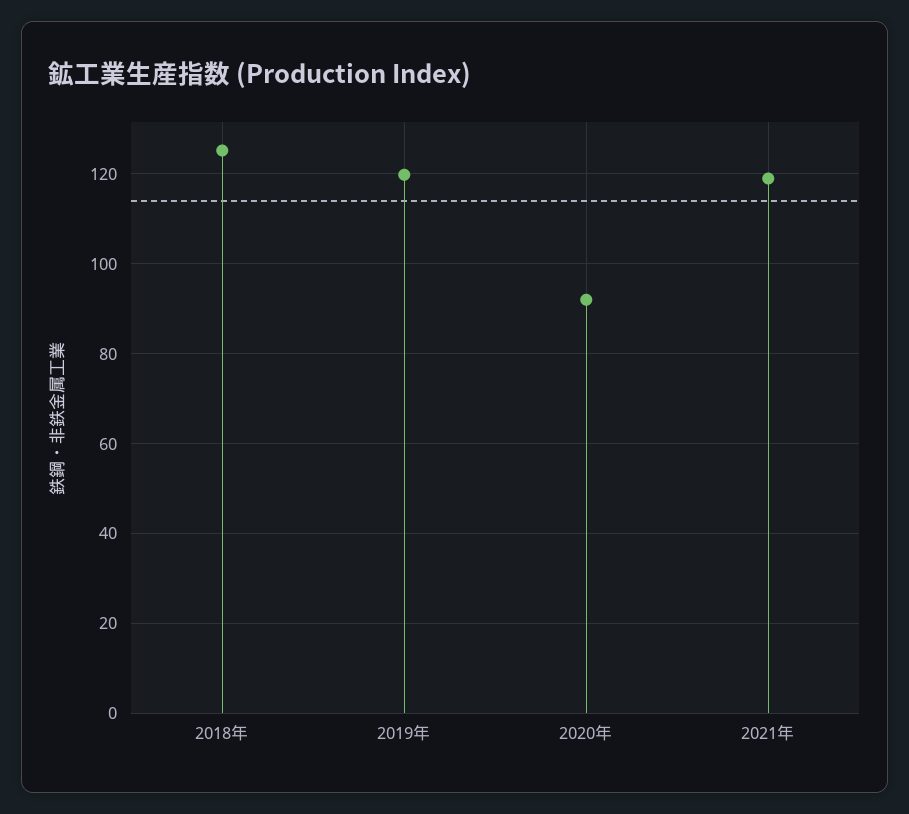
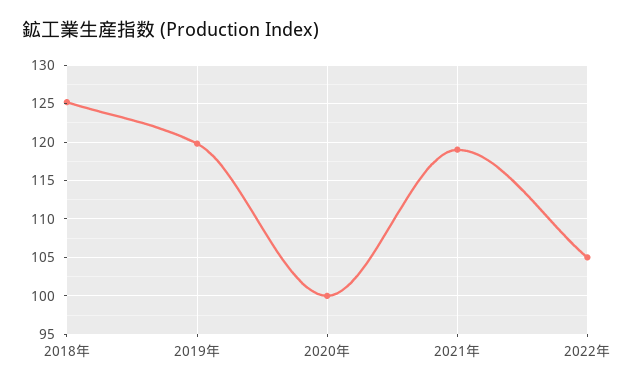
2020年: 92 -> 100
2022年: none -> 105

